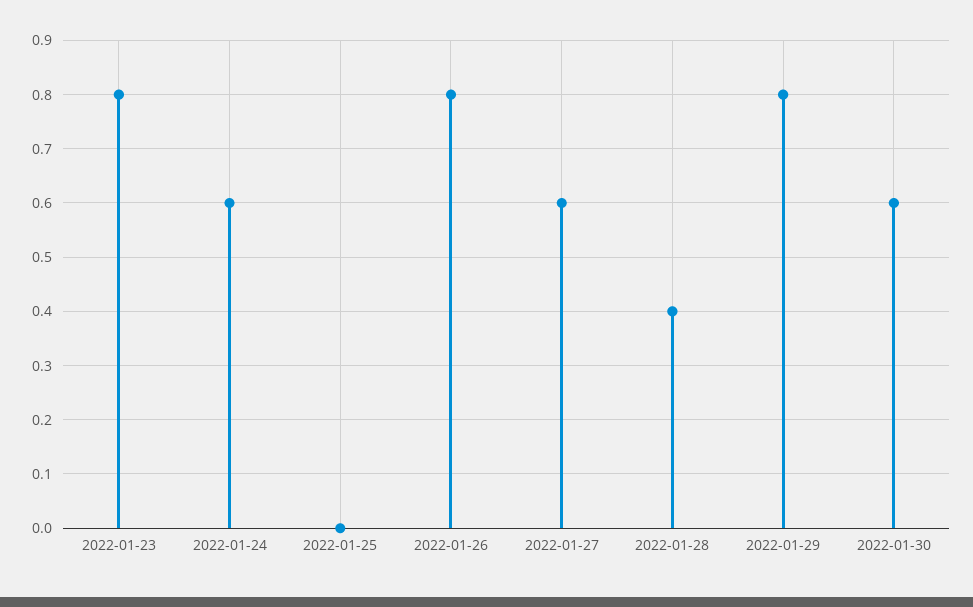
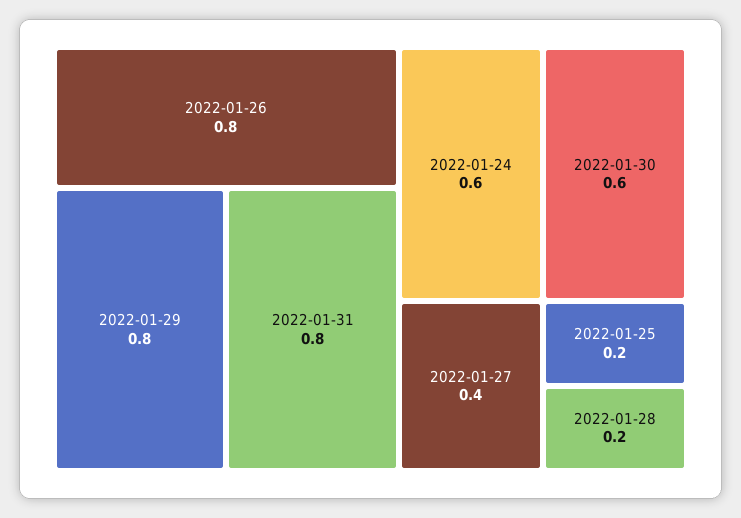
2022-01-23: 0.8 -> none
2022-01-25: 0 -> 0.2
2022-01-27: 0.6 -> 0.4
2022-01-28: 0.4 -> 0.2
2022-01-31: none -> 0.8

